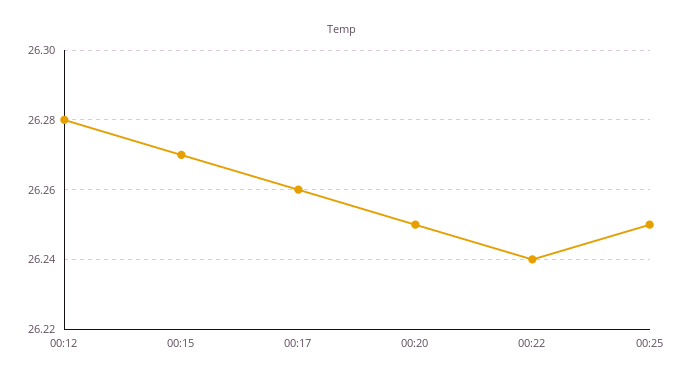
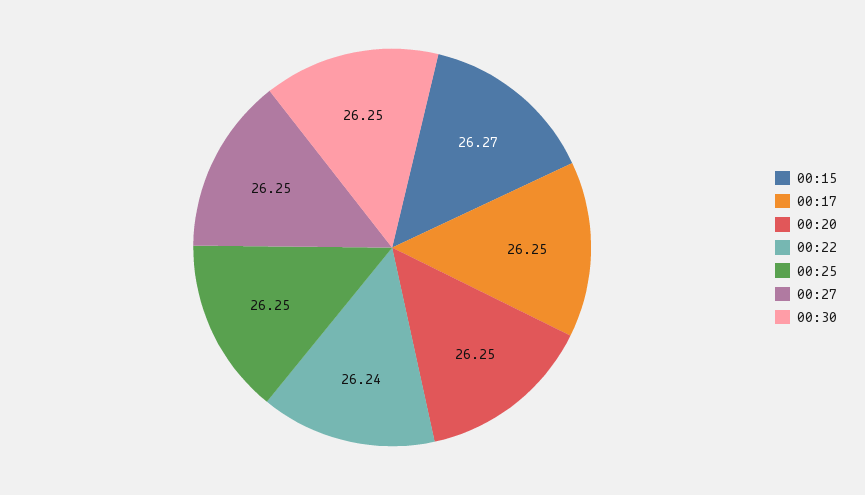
00:12: 26.28 -> none
00:17: 26.26 -> 26.25
00:27: none -> 26.25
00:30: none -> 26.25

